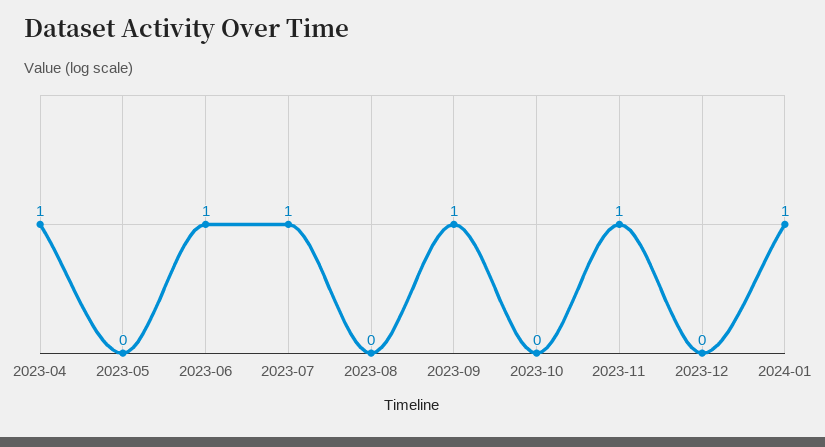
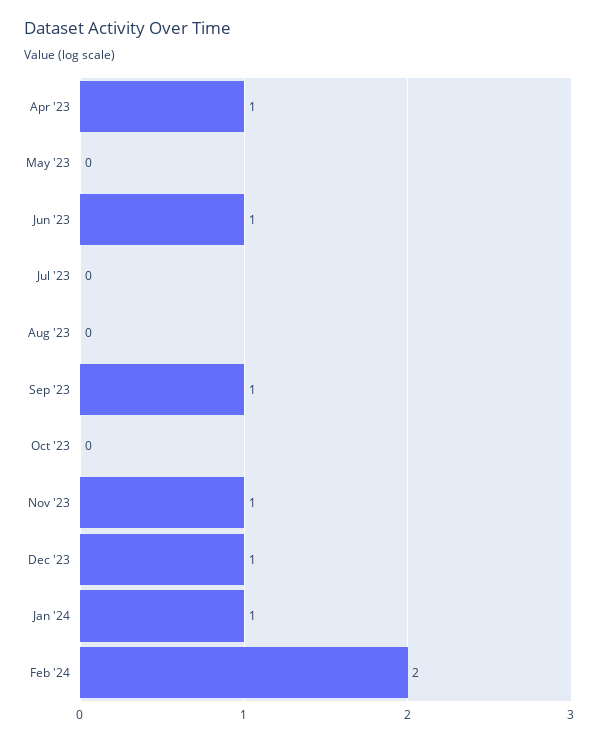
2023-07: 1 -> 0
2023-12: 0 -> 1
Feb '24: none -> 2

